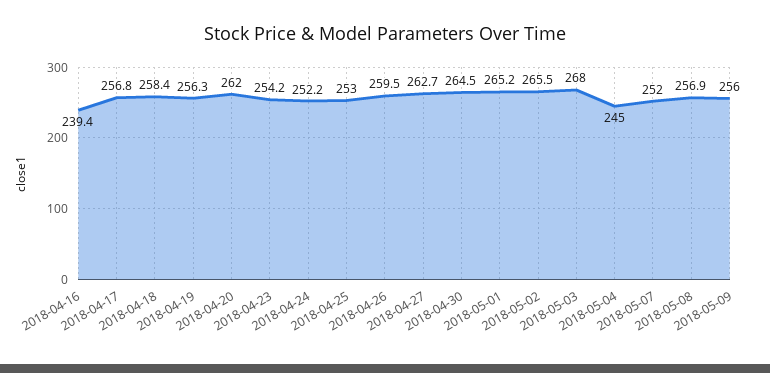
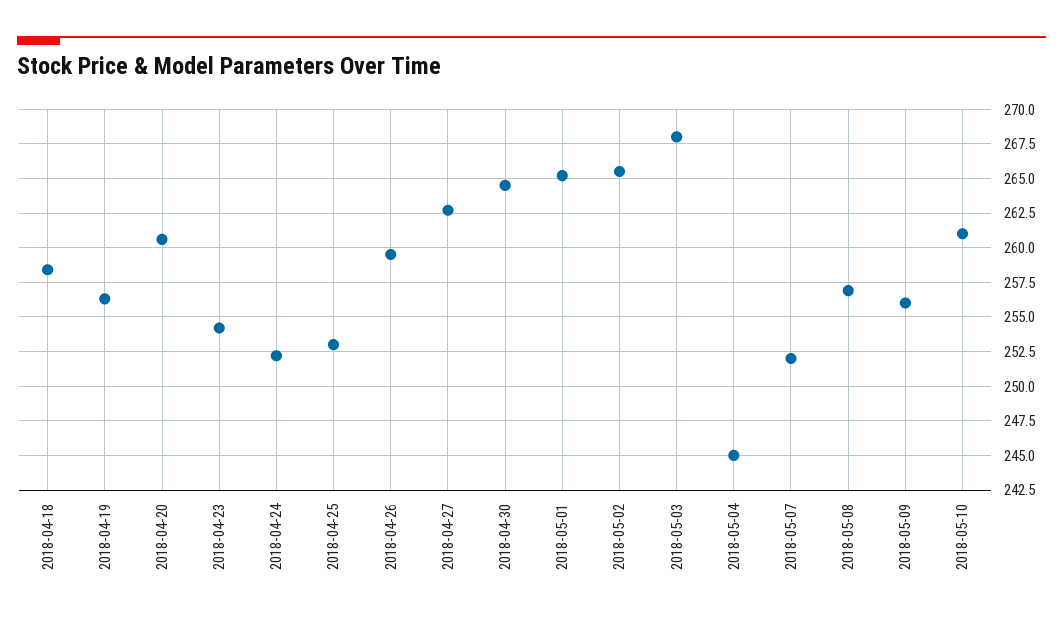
2018-04-16: 239.4 -> none
2018-04-17: 256.8 -> none
2018-04-20: 262 -> 260.5
2018-05-10: none -> 261

